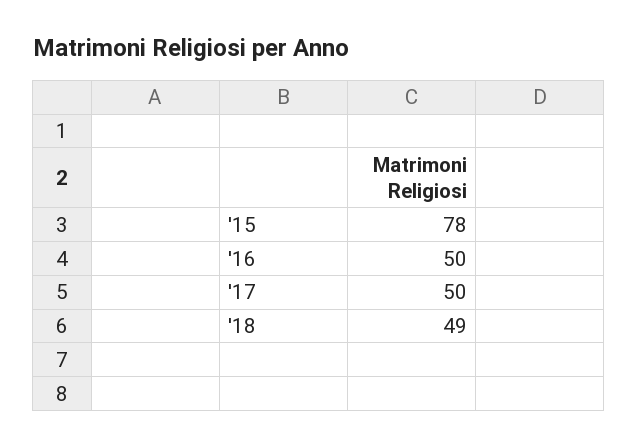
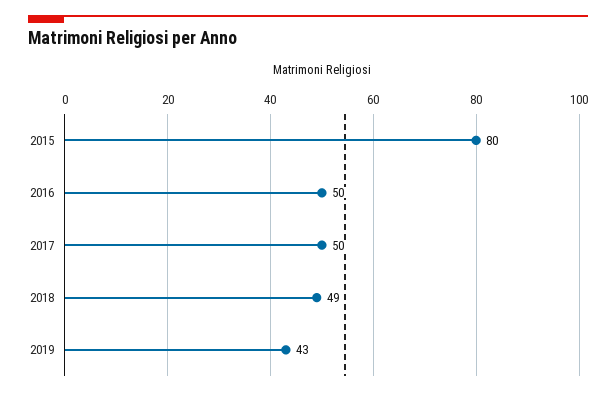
'15: 78 -> 80
2019: none -> 43

